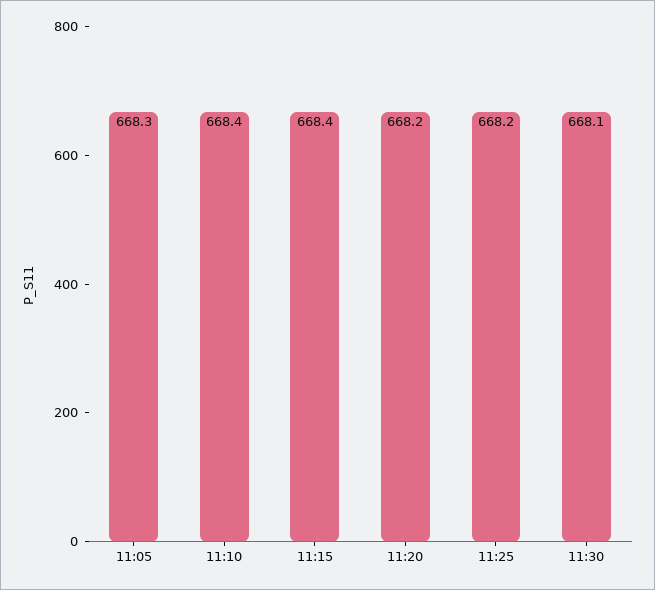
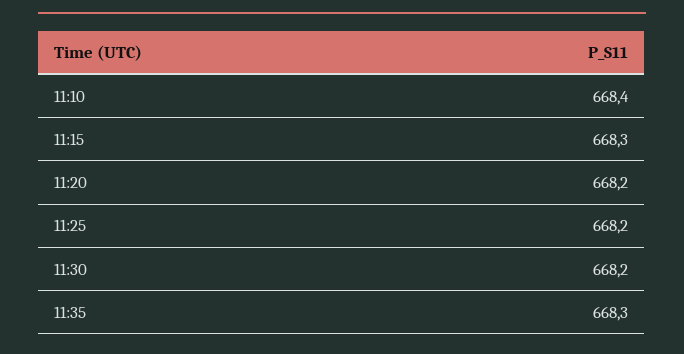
11:05: 668.3 -> none
11:15: 668.4 -> 668.3
11:30: 668.1 -> 668.2
11:35: none -> 668.3

